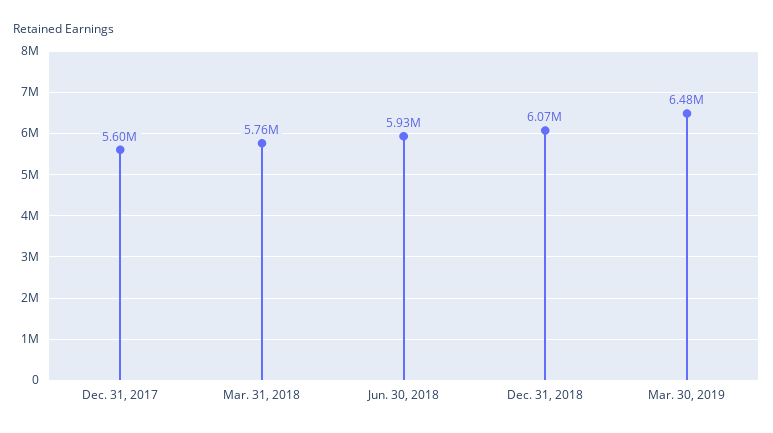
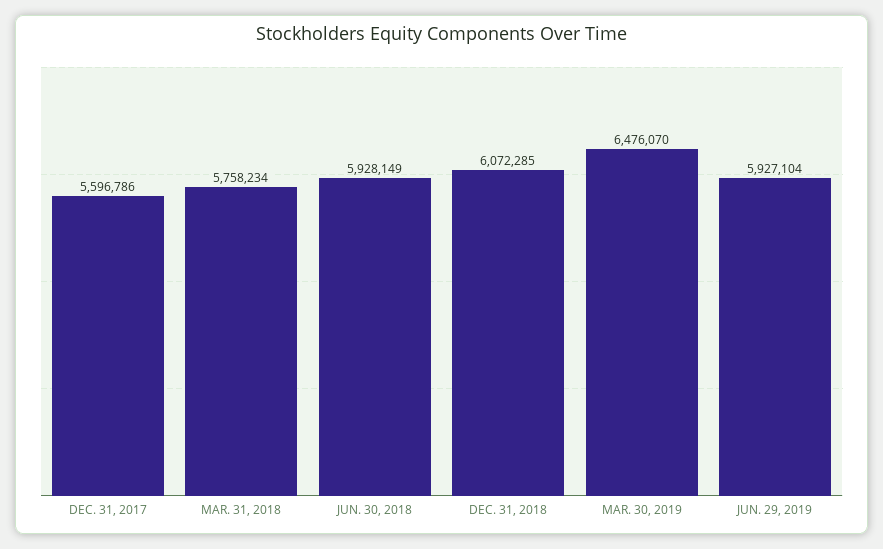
JUN. 29, 2019: none -> 5927104

